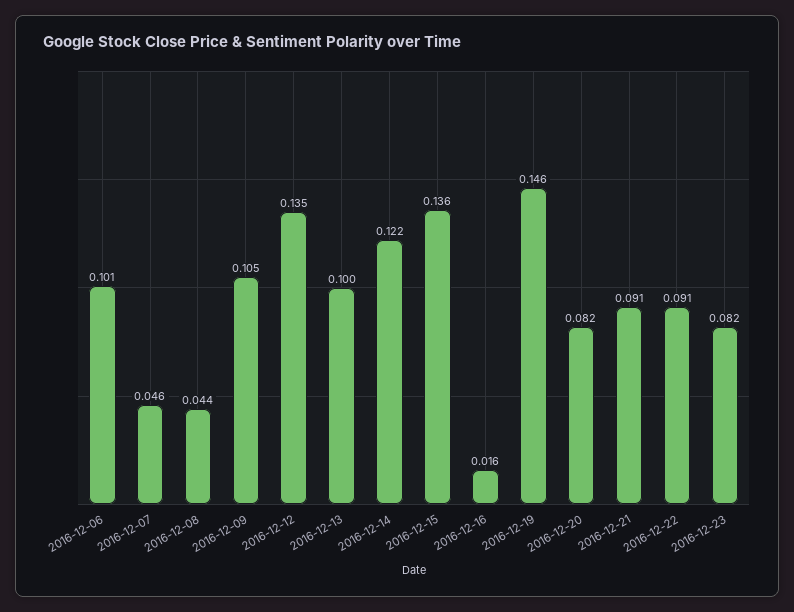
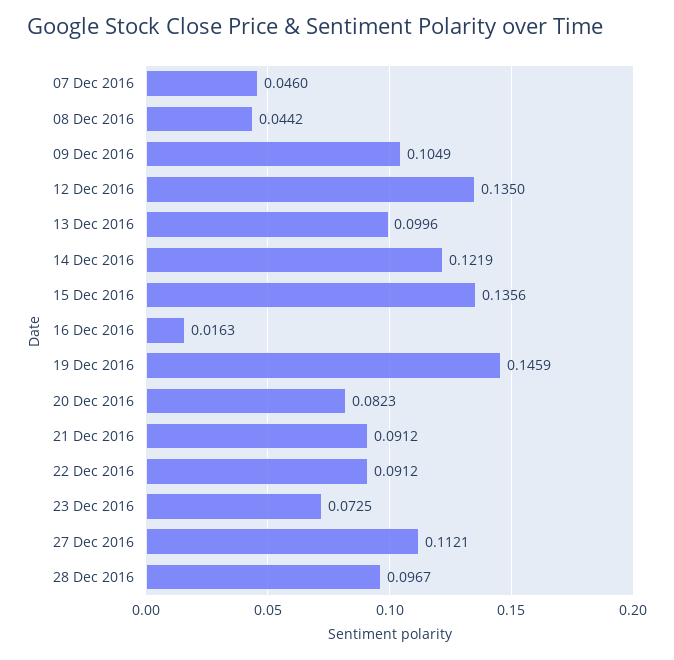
2016-12-06: 0.101 -> none
2016-12-23: 0.082 -> 0.0725
27 Dec 2016: none -> 0.1121
28 Dec 2016: none -> 0.0967

